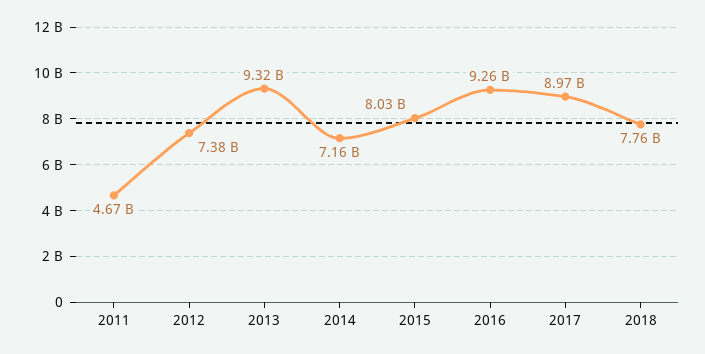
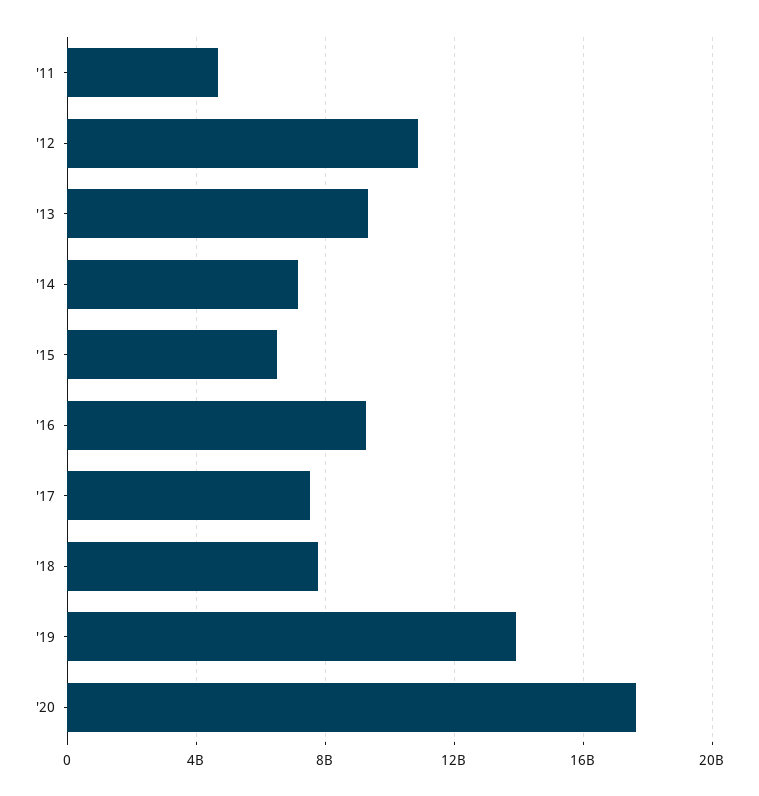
2012: 7380000000 -> 11000000000
2015: 8030000000 -> 6500000000
2017: 8970000000 -> 7500000000
'19: none -> 14000000000
'20: none -> 17500000000

